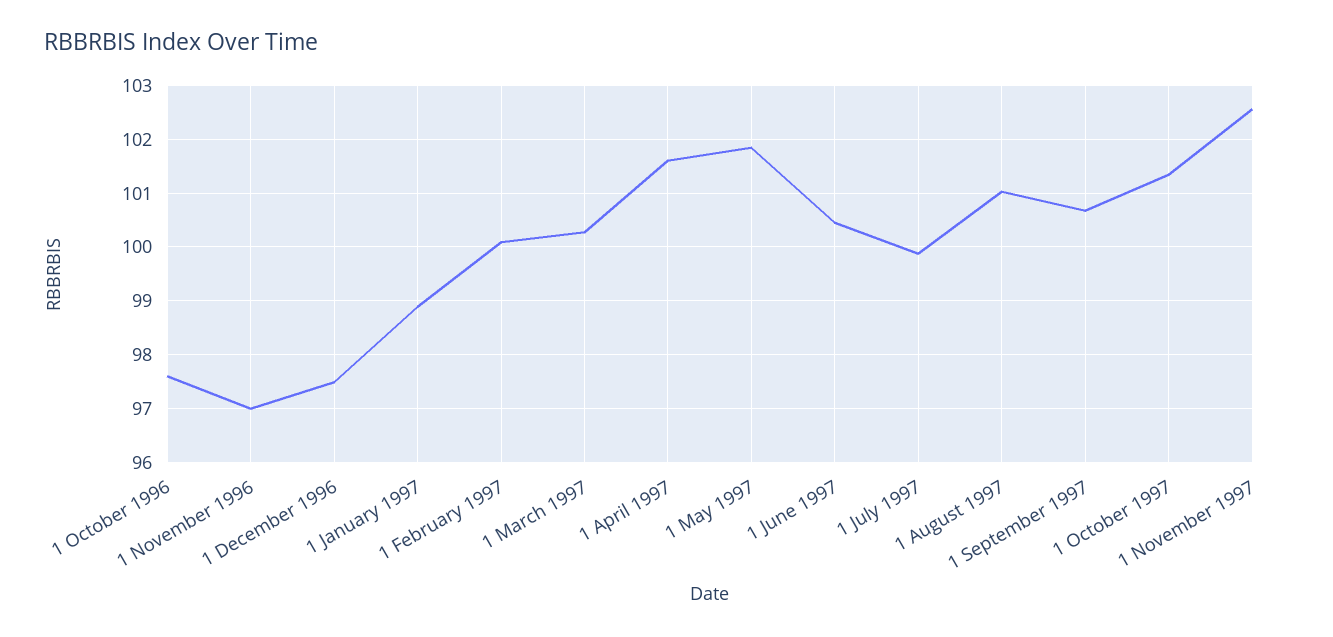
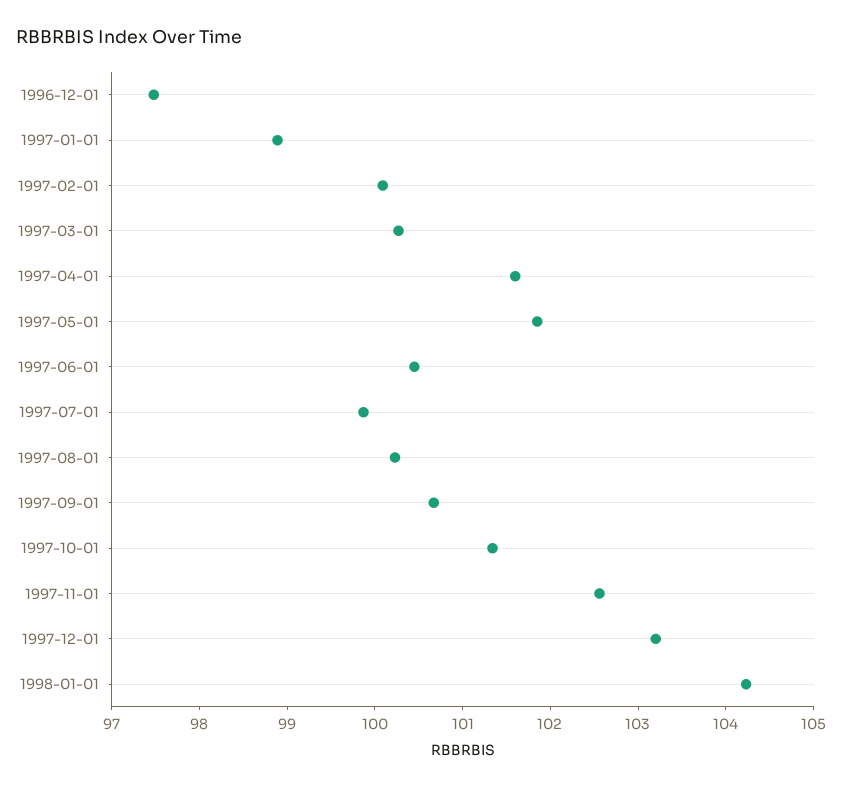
1 October 1996: 97.6 -> none
1 November 1996: 97 -> none
1 August 1997: 101 -> 100.2
1997-12-01: none -> 103.2
1998-01-01: none -> 104.2

